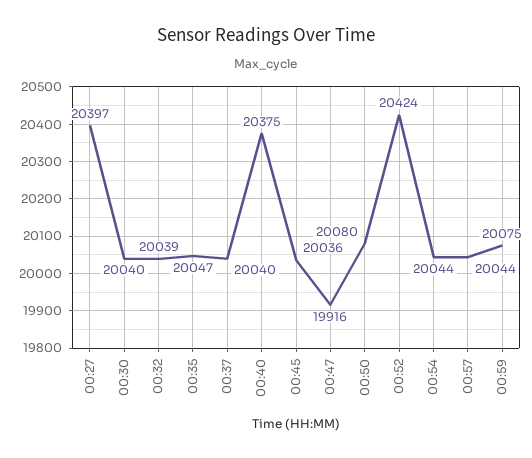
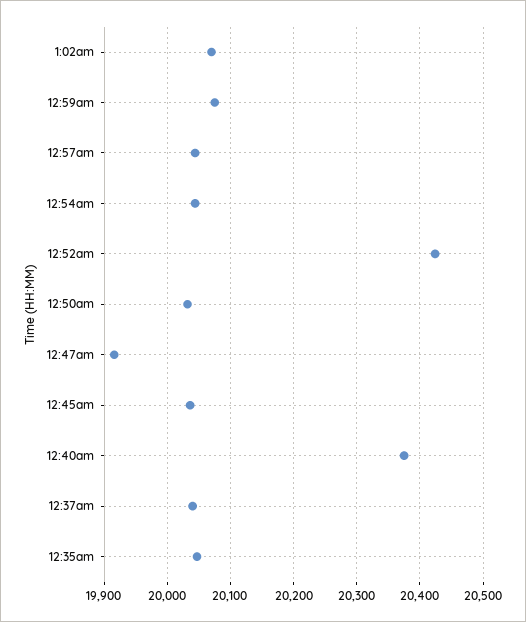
00:27: 20397 -> none
00:30: 20040 -> none
00:32: 20039 -> none
00:50: 20080 -> 20030
1:02am: none -> 20070

